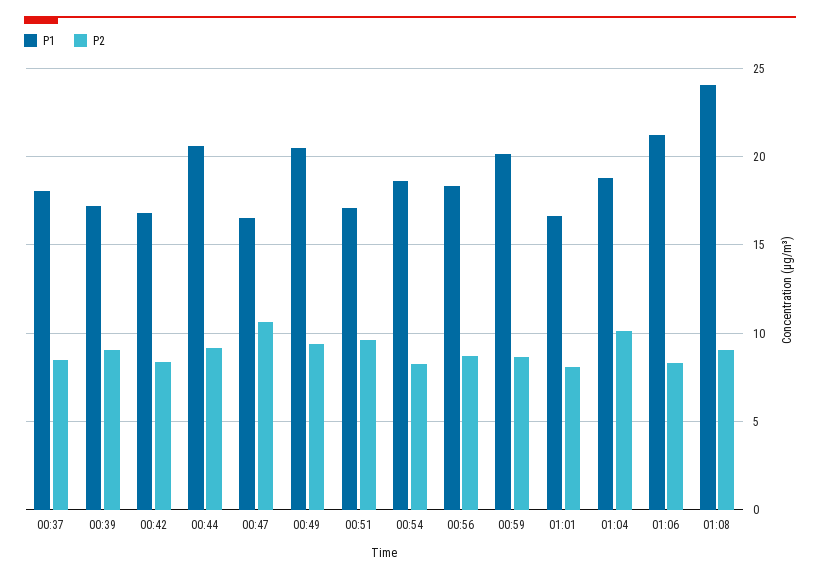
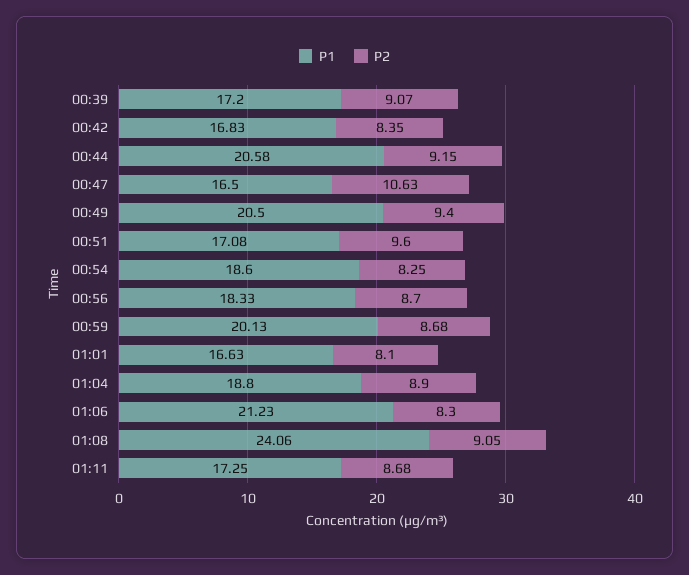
P1, 00:37: 18 -> none
P2, 00:37: 8.5 -> none
P2, 01:04: 10 -> 8.9
P1, 01:11: none -> 17.25
P2, 01:11: none -> 8.68

